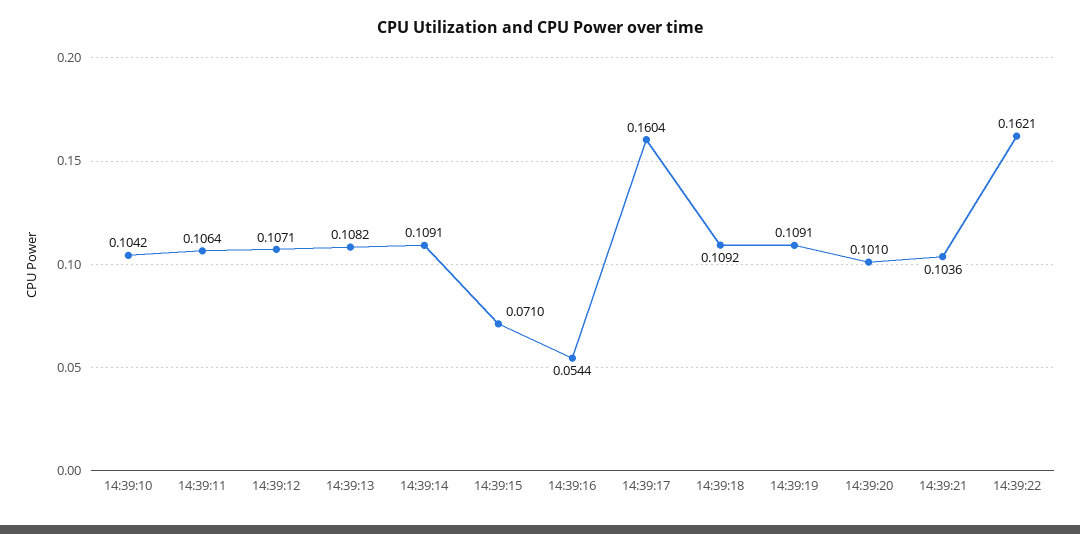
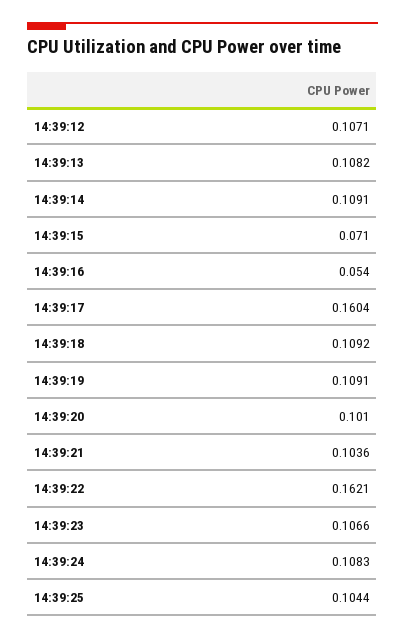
14:39:10: 0.1042 -> none
14:39:11: 0.1064 -> none
14:39:16: 0.0544 -> 0.054
14:39:23: none -> 0.1066
14:39:24: none -> 0.1083
14:39:25: none -> 0.1044

